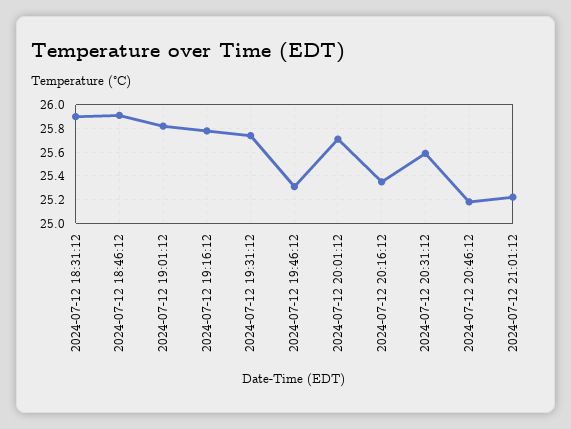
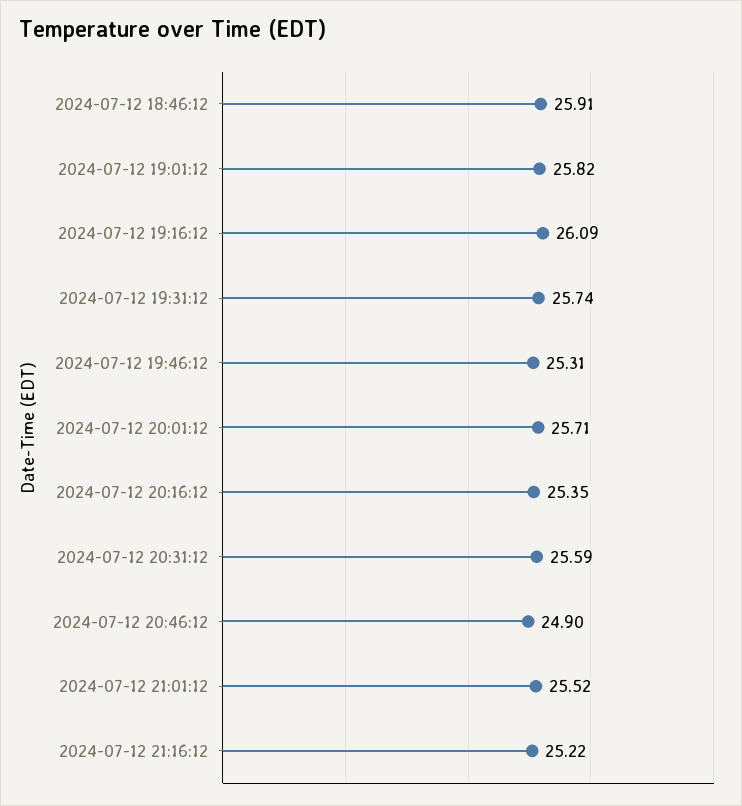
2024-07-12 18:31:12: 25.9 -> none
2024-07-12 19:16:12: 25.8 -> 26.09
2024-07-12 20:46:12: 25.2 -> 24.9
2024-07-12 21:01:12: 25.2 -> 25.52
2024-07-12 21:16:12: none -> 25.22

